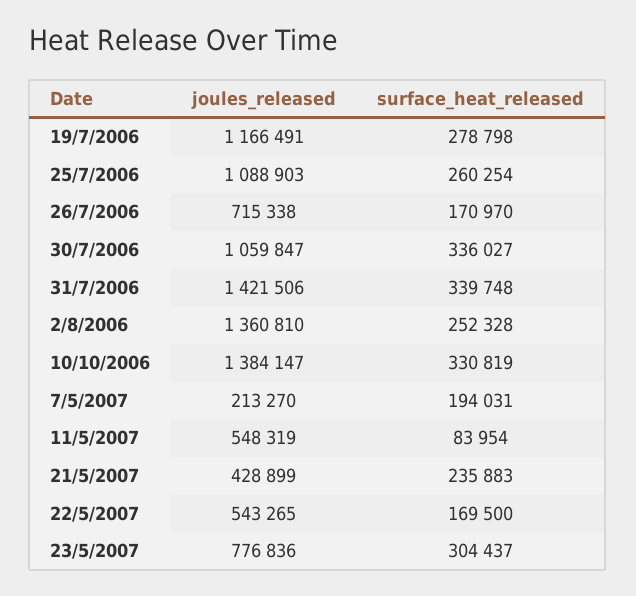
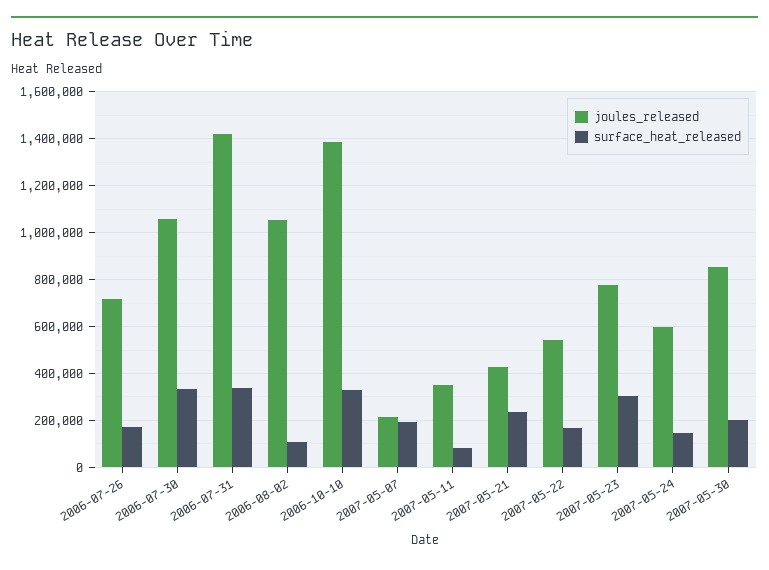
joules_released, 19/7/2006: 1166491 -> none
surface_heat_released, 19/7/2006: 278798 -> none
joules_released, 25/7/2006: 1088903 -> none
surface_heat_released, 25/7/2006: 260254 -> none
joules_released, 2/8/2006: 1360810 -> 1050000
surface_heat_released, 2/8/2006: 252328 -> 100000
joules_released, 11/5/2007: 548319 -> 350000
joules_released, 2007-05-24: none -> 600000
surface_heat_released, 2007-05-24: none -> 150000
joules_released, 2007-05-30: none -> 850000
surface_heat_released, 2007-05-30: none -> 200000

